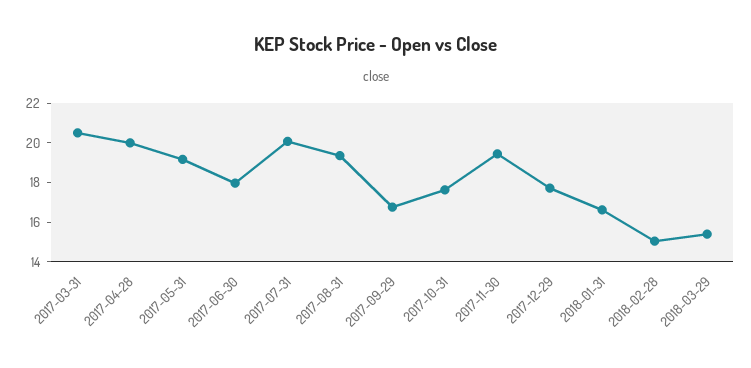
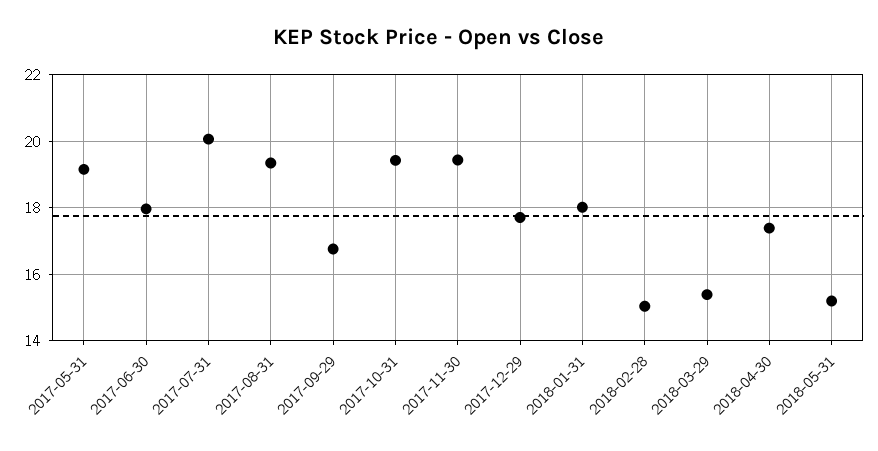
2017-03-31: 20.5 -> none
2017-04-28: 20 -> none
2017-10-31: 17.5 -> 19.4
2018-01-31: 16.5 -> 18
2018-04-30: none -> 17.4
2018-05-31: none -> 15.2

